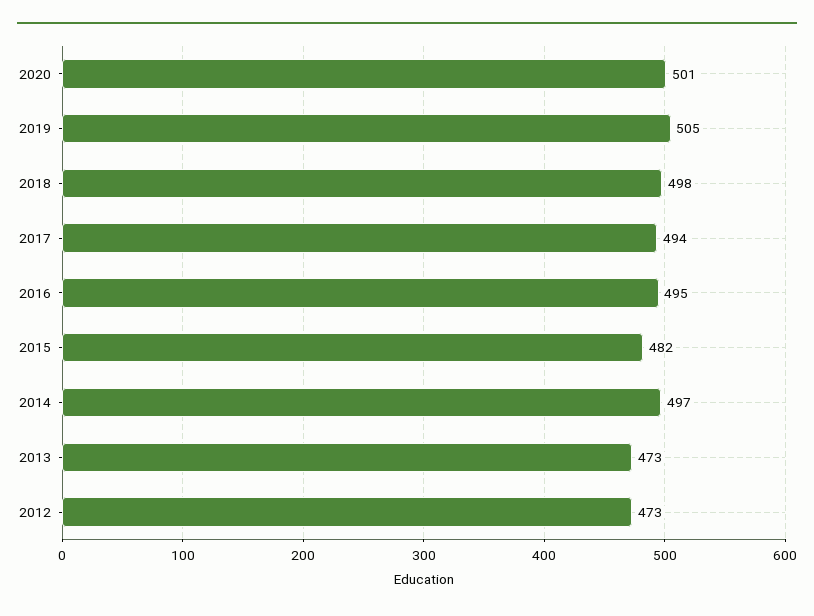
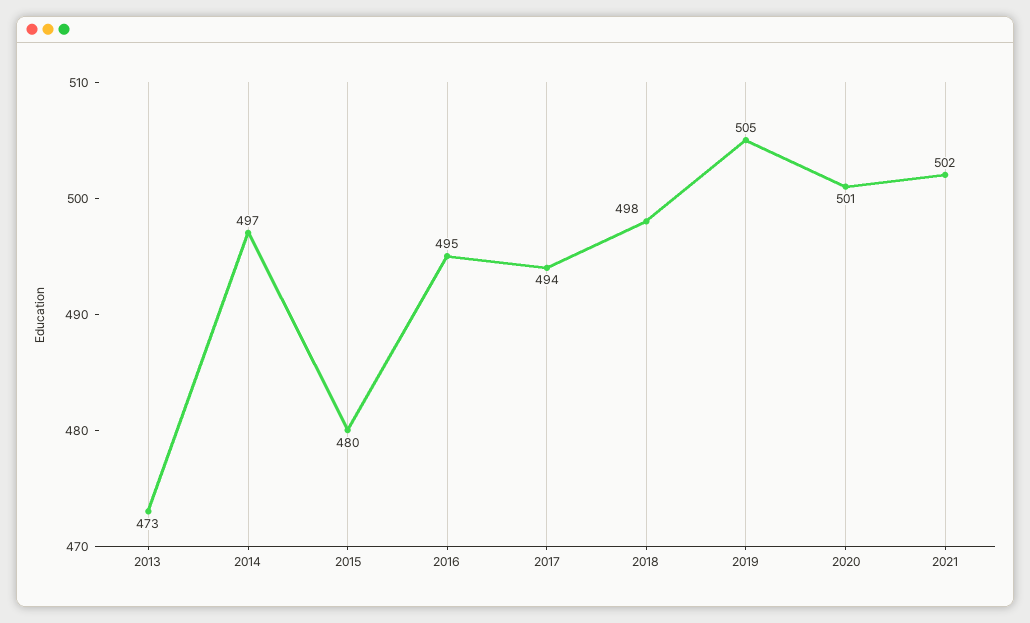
2015: 482 -> 480
2012: 473 -> none
2021: none -> 502

